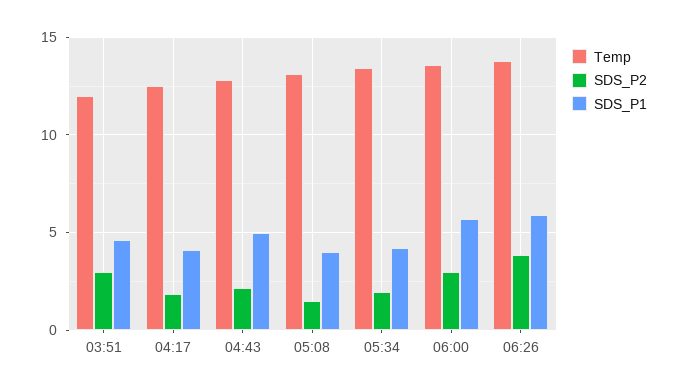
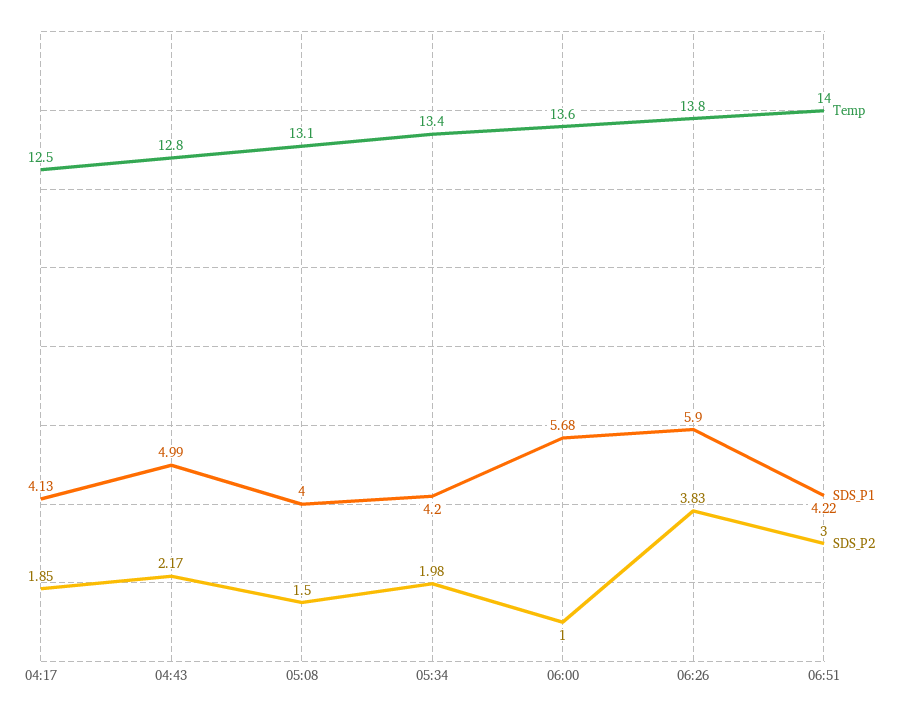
Temp, 03:51: 12 -> none
SDS_P2, 03:51: 3 -> none
SDS_P1, 03:51: 4.5 -> none
SDS_P2, 06:00: 3 -> 1
Temp, 06:51: none -> 14
SDS_P1, 06:51: none -> 4.22
SDS_P2, 06:51: none -> 3

